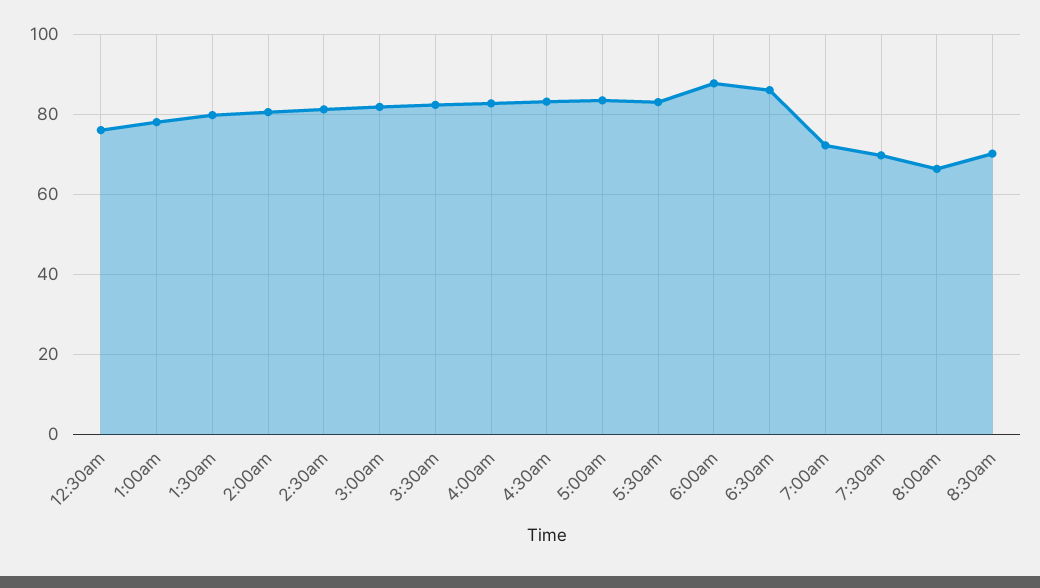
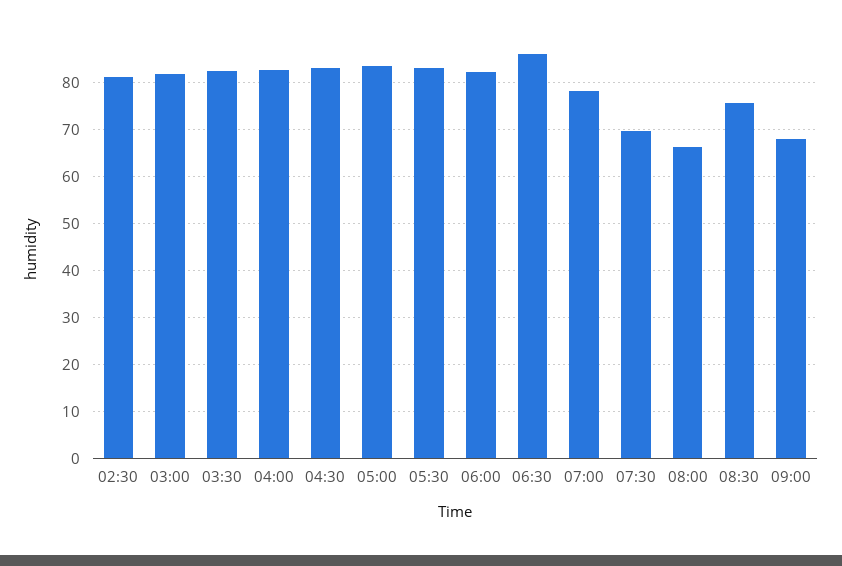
12:30am: 76 -> none
1:00am: 78 -> none
1:30am: 80 -> none
2:00am: 80 -> none
6:00am: 88 -> 82
7:00am: 72 -> 78
8:30am: 70 -> 76
09:00: none -> 68

